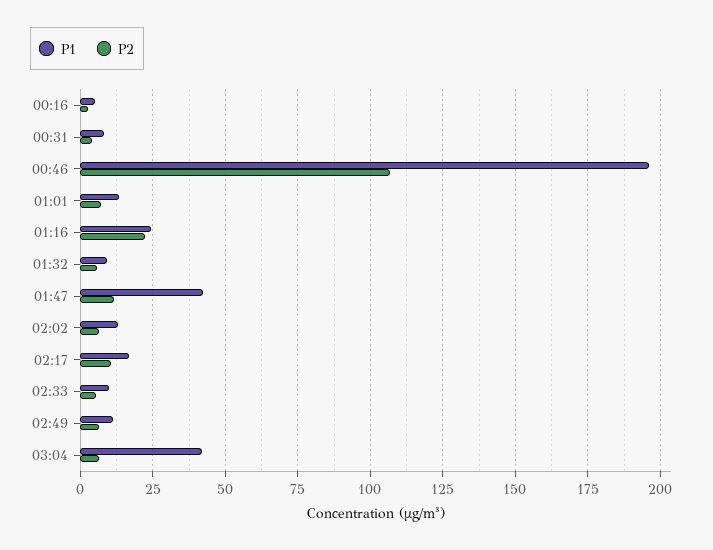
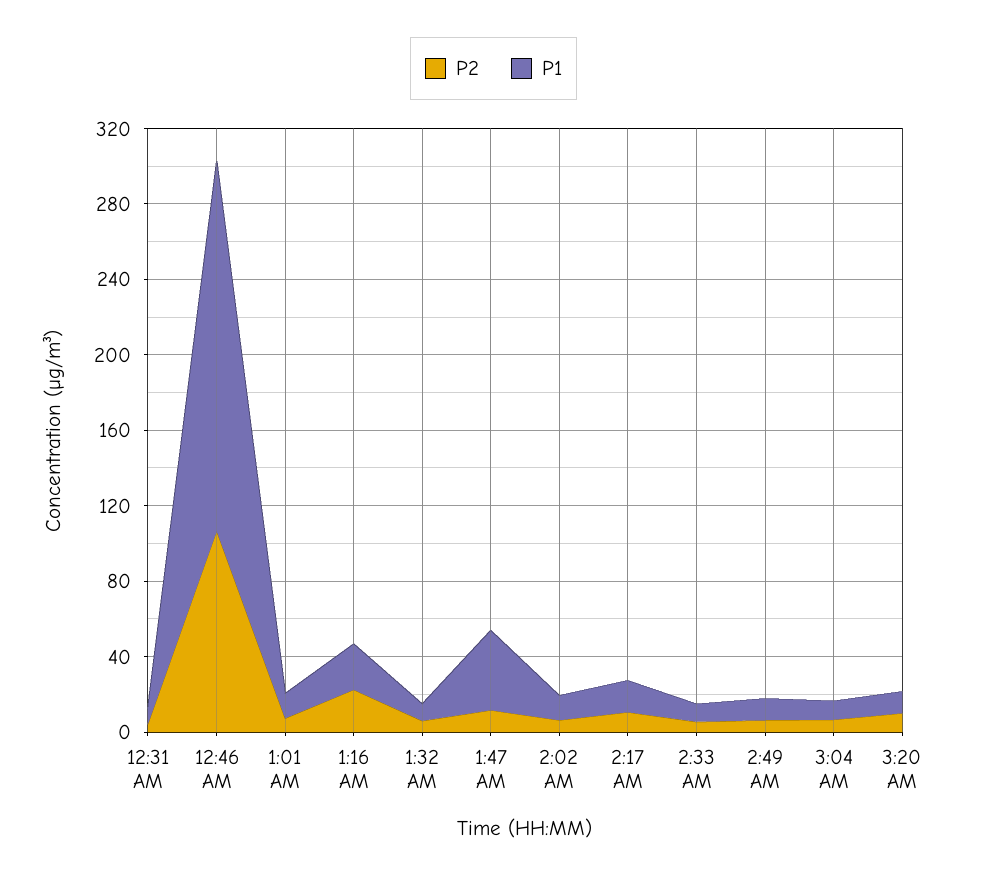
P1, 00:16: 5 -> none
P2, 00:16: 2.5 -> none
P1, 03:04: 42.5 -> 10
P2, 3:20 AM: none -> 10
P1, 3:20 AM: none -> 10

